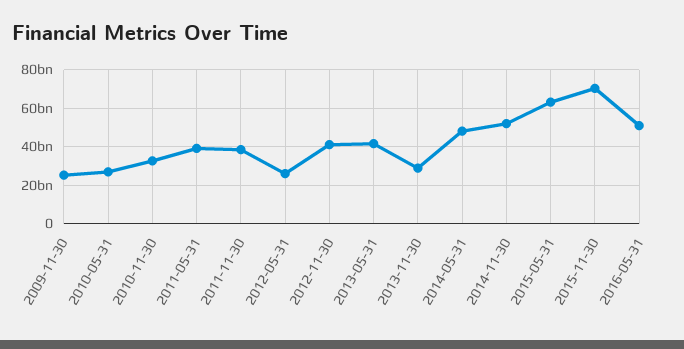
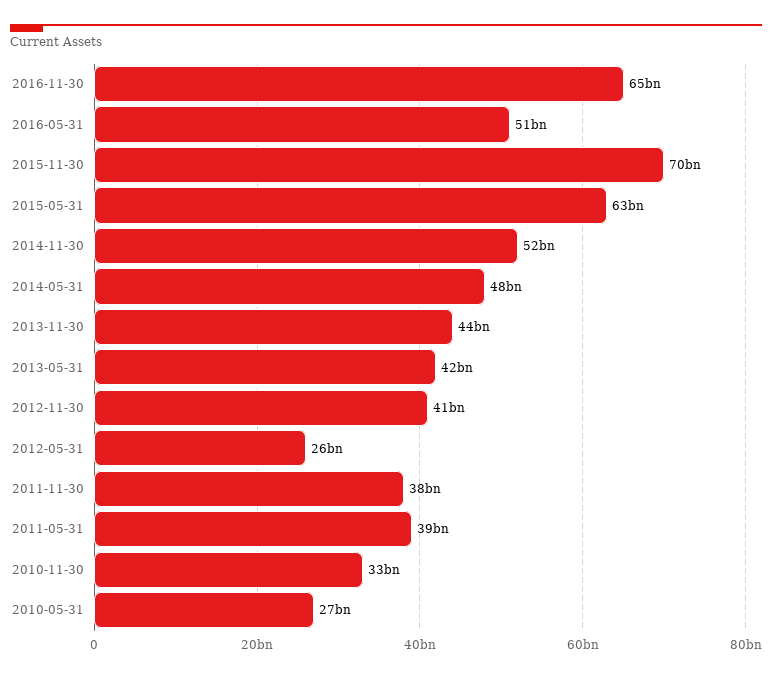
2009-11-30: 25000000000 -> none
2013-11-30: 30000000000 -> 44000000000
2016-11-30: none -> 65000000000

